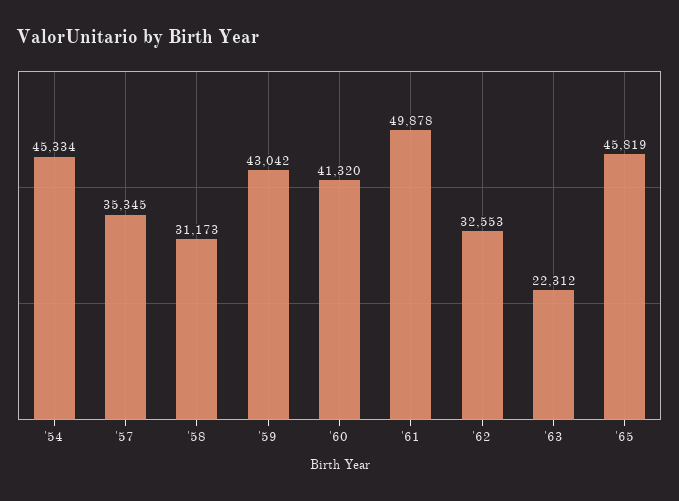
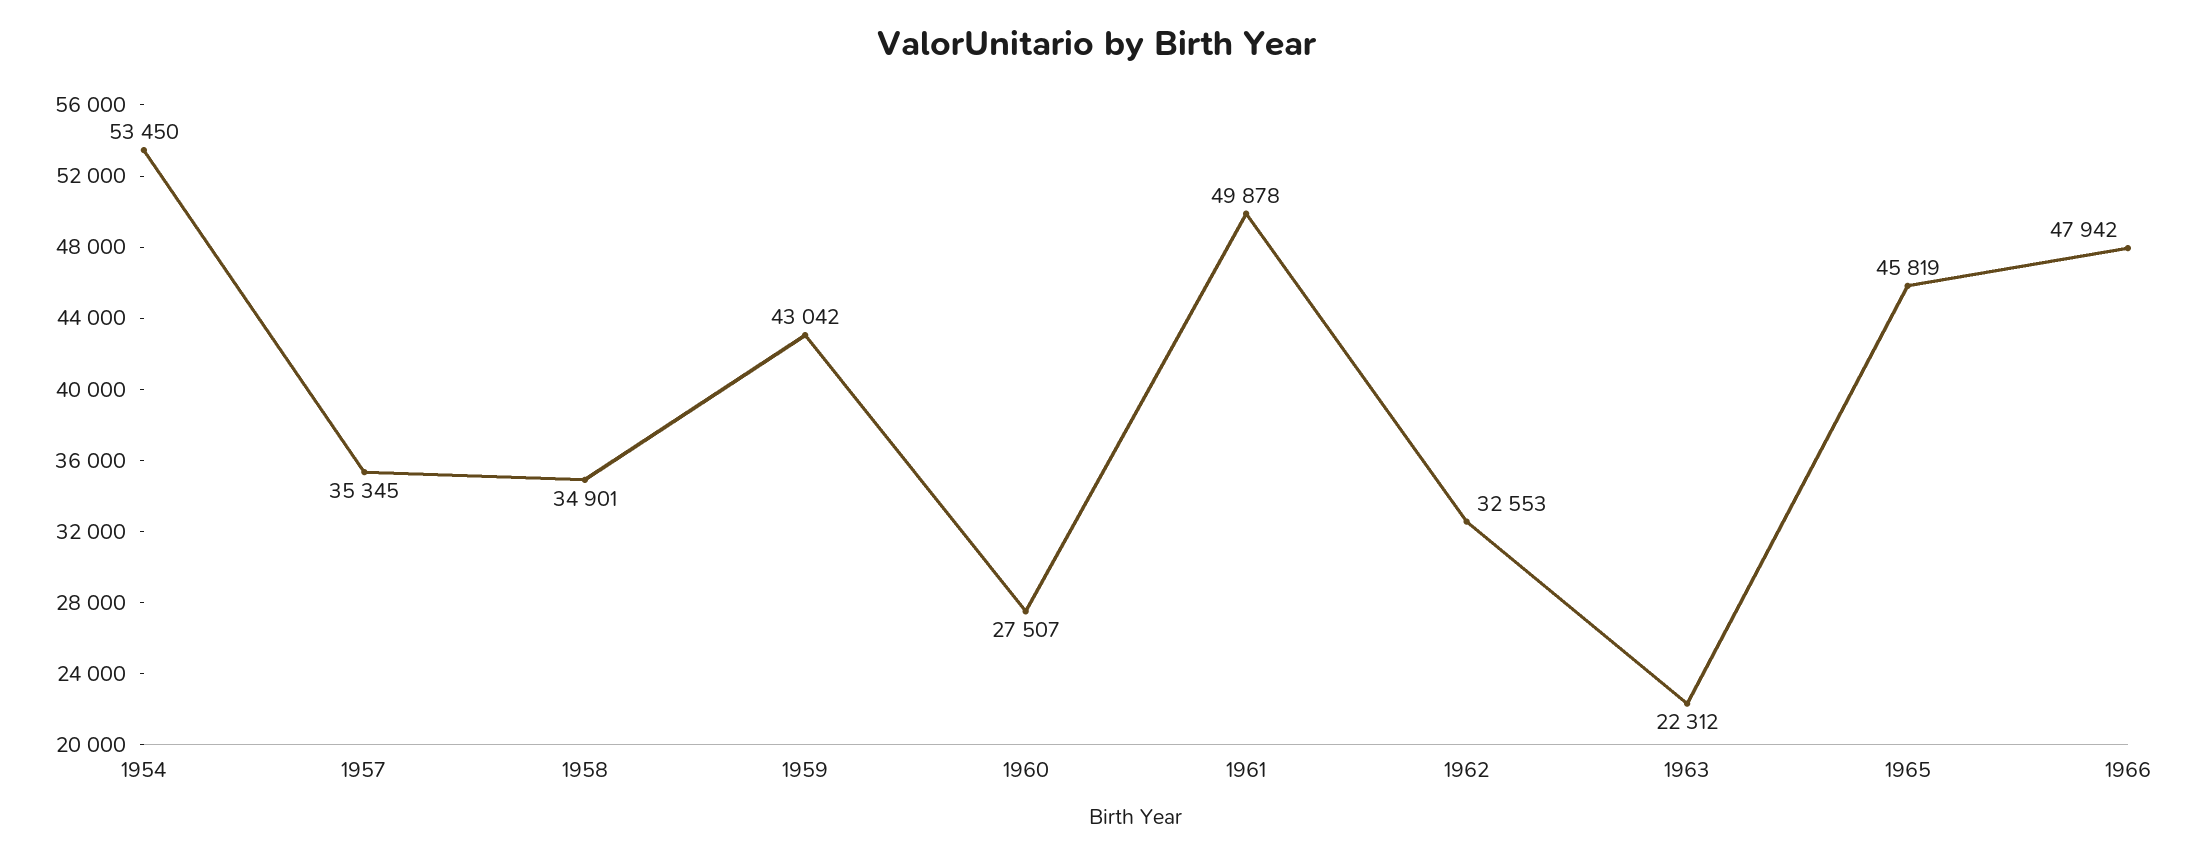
'54: 45334 -> 53450
'58: 31173 -> 34901
'60: 41320 -> 27507
1966: none -> 47942

